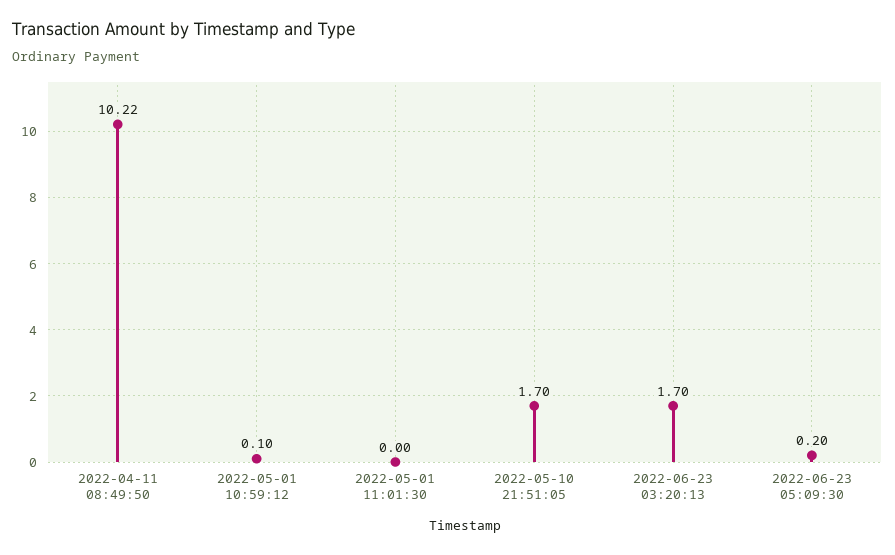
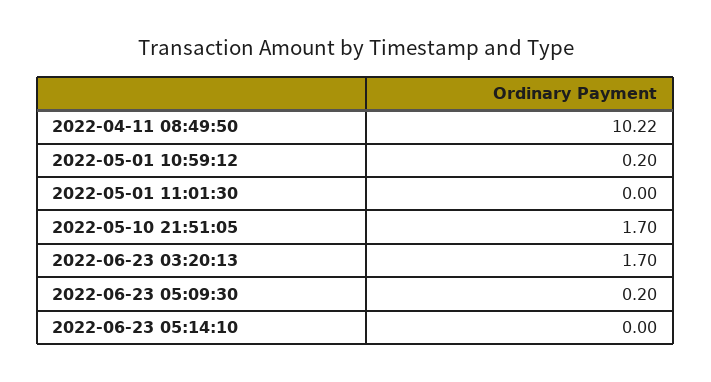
2022-05-01 10:59:12: 0.1 -> 0.2
2022-06-23 05:14:10: none -> 0

